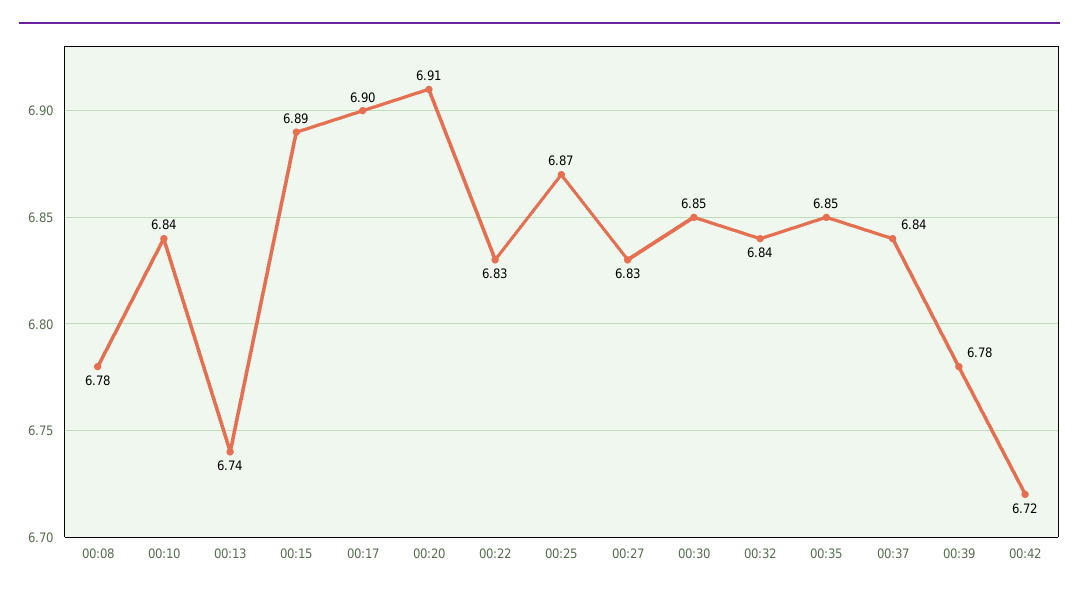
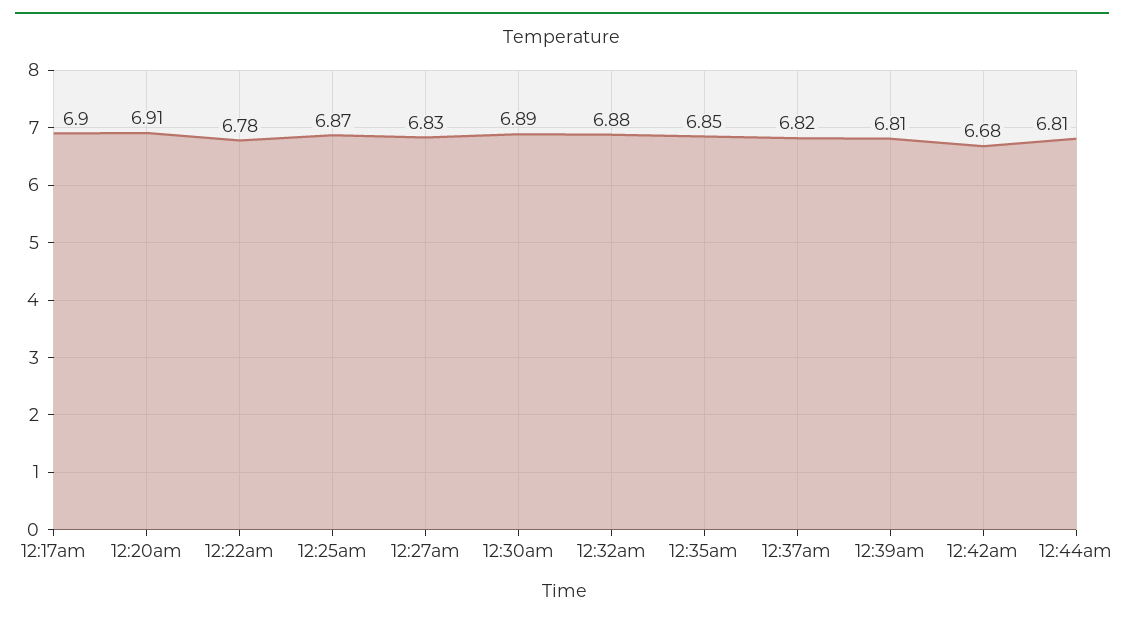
00:08: 6.78 -> none
00:10: 6.84 -> none
00:13: 6.74 -> none
00:15: 6.89 -> none
00:22: 6.83 -> 6.78
00:30: 6.85 -> 6.89
00:32: 6.84 -> 6.88
00:37: 6.84 -> 6.82
00:39: 6.78 -> 6.81
00:42: 6.72 -> 6.68
12:44am: none -> 6.81

